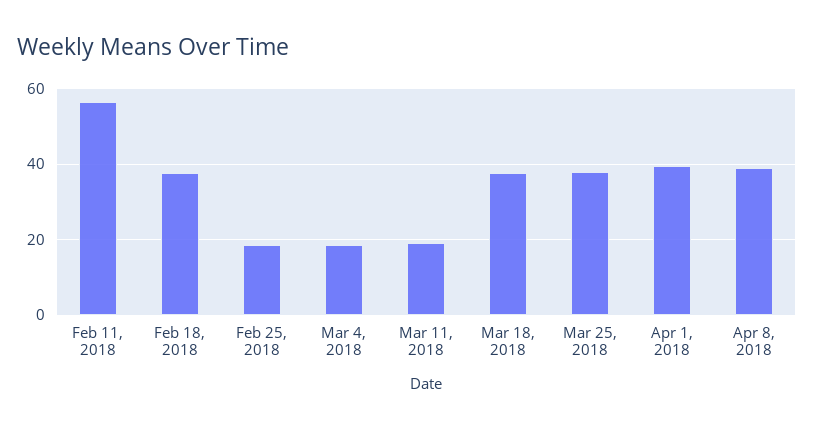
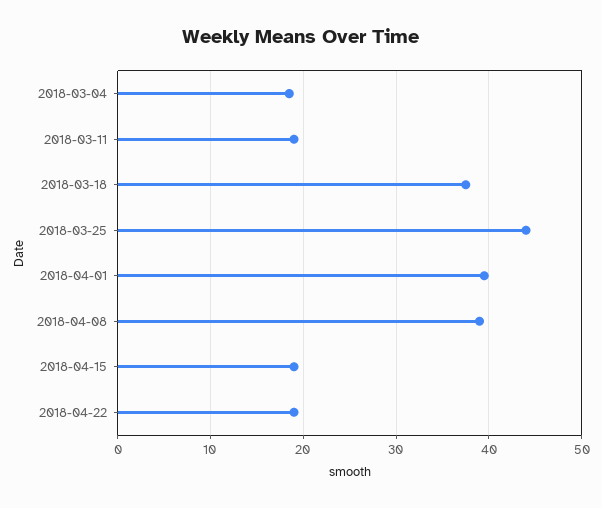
Feb 11, 2018: 56 -> none
Feb 18, 2018: 38 -> none
Feb 25, 2018: 18 -> none
Mar 25, 2018: 38 -> 44
2018-04-15: none -> 19
2018-04-22: none -> 19

